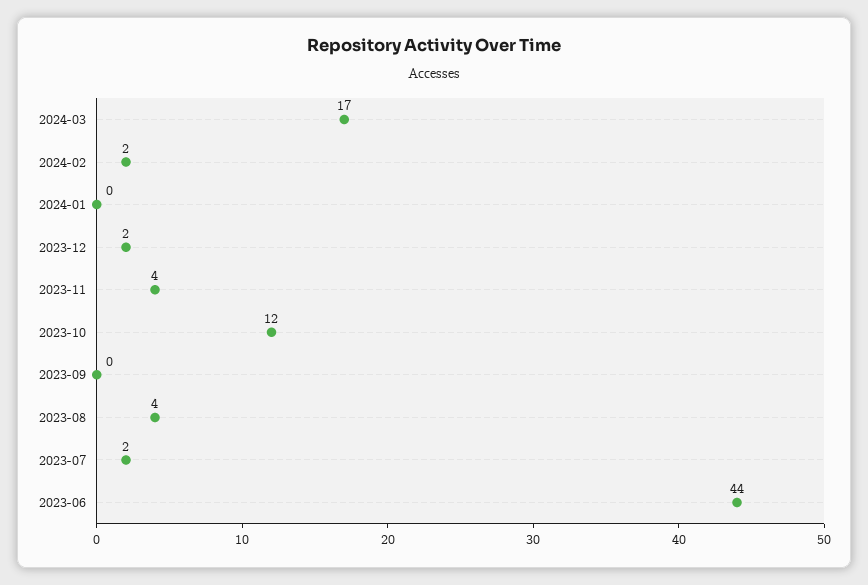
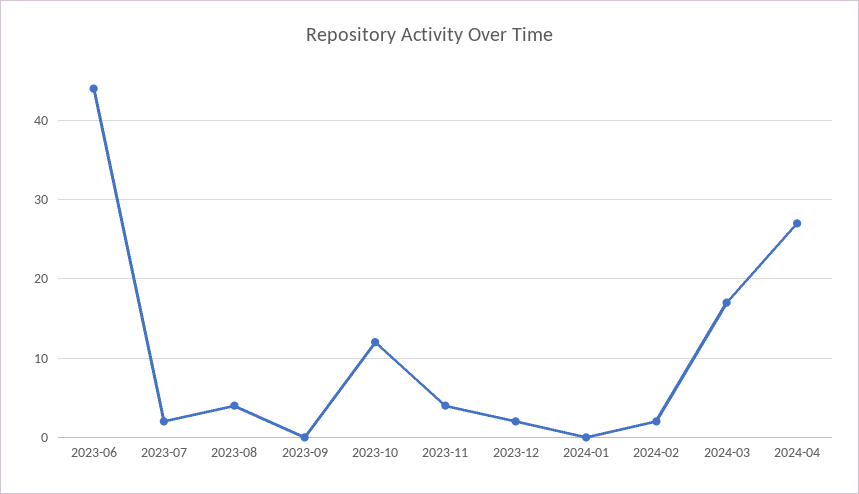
2024-04: none -> 27

